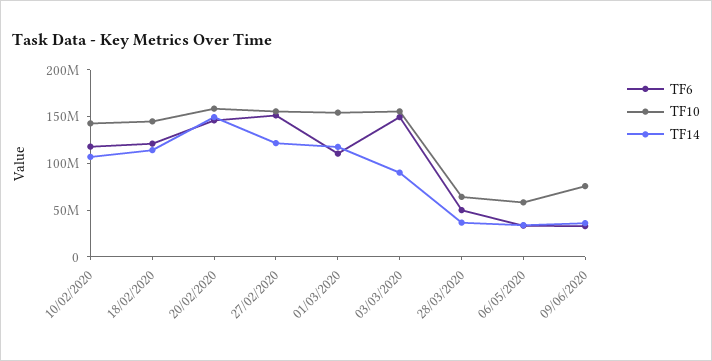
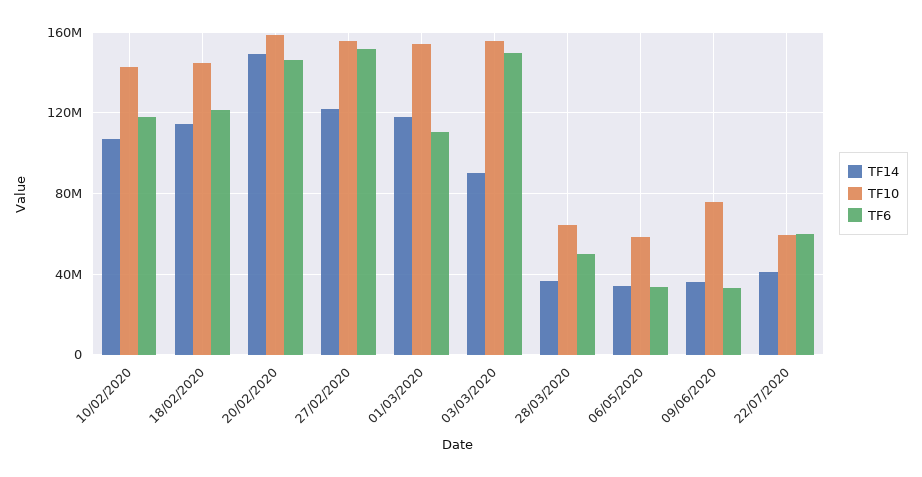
TF14, 22/07/2020: none -> 40000000
TF10, 22/07/2020: none -> 60000000
TF6, 22/07/2020: none -> 60000000

